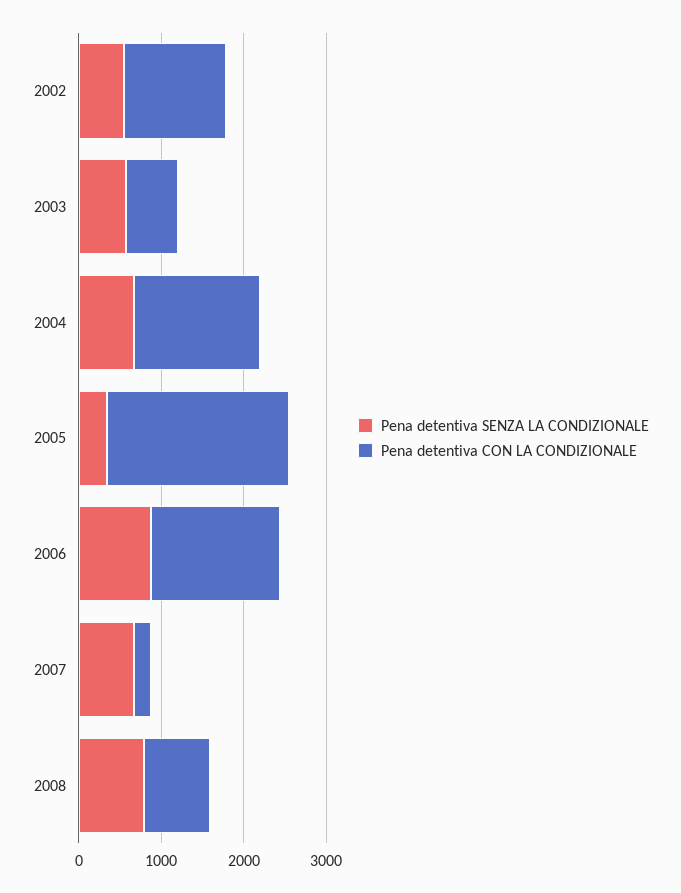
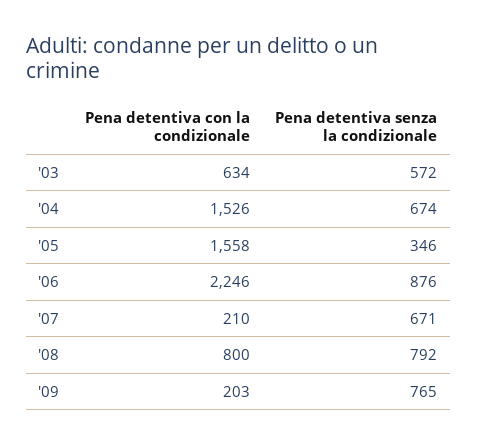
Pena detentiva SENZA LA CONDIZIONALE, 2002: 600 -> none
Pena detentiva CON LA CONDIZIONALE, 2002: 1200 -> none
Pena detentiva CON LA CONDIZIONALE, 2005: 2200 -> 1558
Pena detentiva CON LA CONDIZIONALE, 2006: 1600 -> 2246
Pena detentiva CON LA CONDIZIONALE, '09: none -> 203
Pena detentiva SENZA LA CONDIZIONALE, '09: none -> 765

